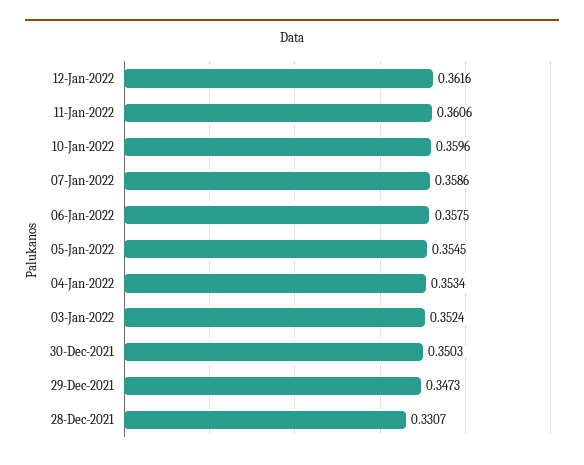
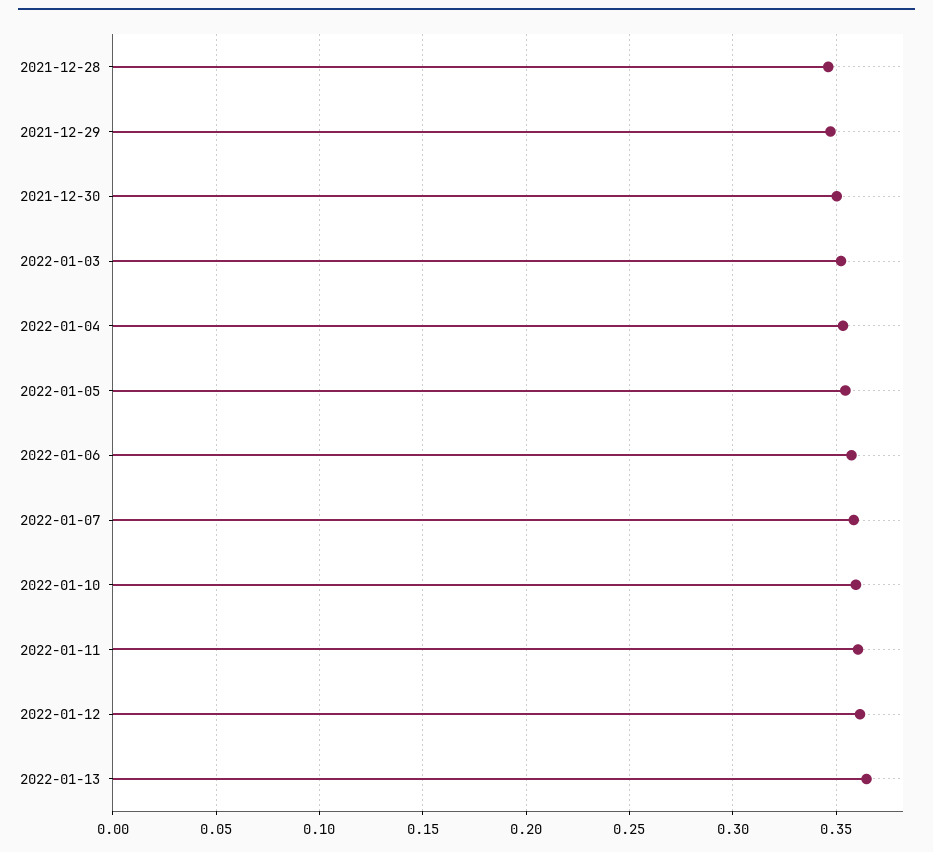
28-Dec-2021: 0.3307 -> 0.345
2022-01-13: none -> 0.365

